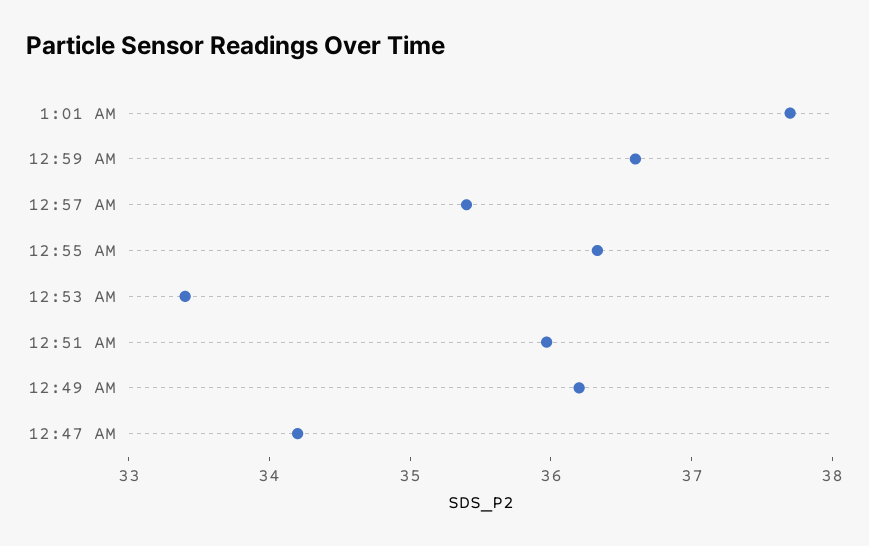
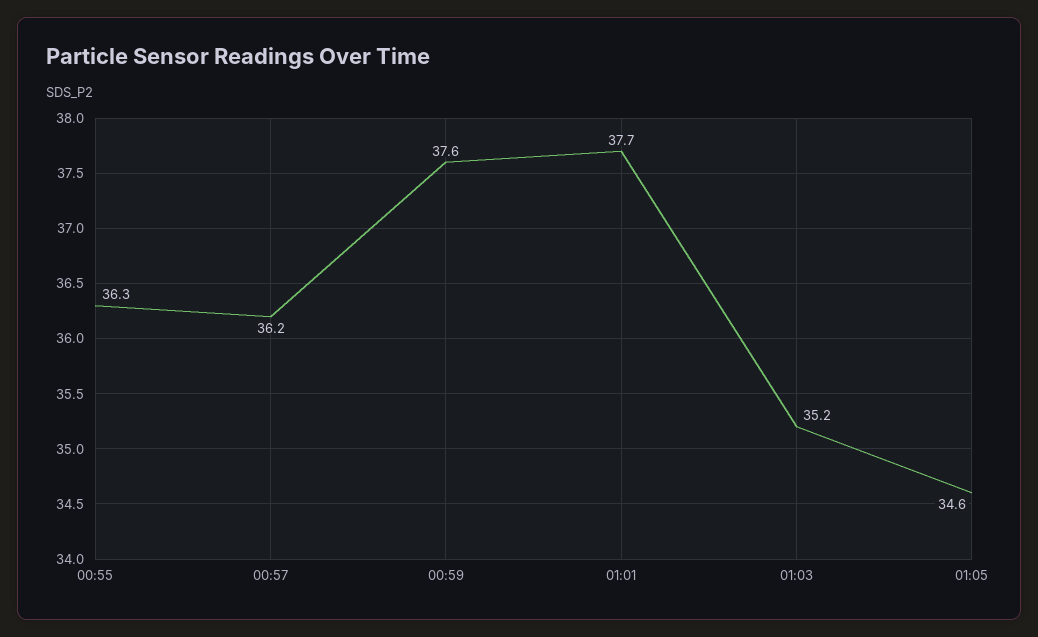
12:59 AM: 36.6 -> 37.6
12:57 AM: 35.4 -> 36.2
12:53 AM: 33.4 -> none
12:51 AM: 36 -> none
12:49 AM: 36.2 -> none
12:47 AM: 34.2 -> none
01:03: none -> 35.2
01:05: none -> 34.6

